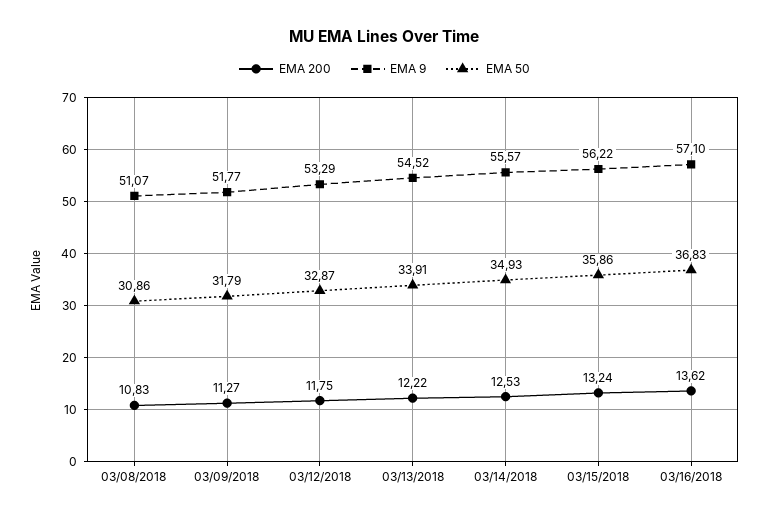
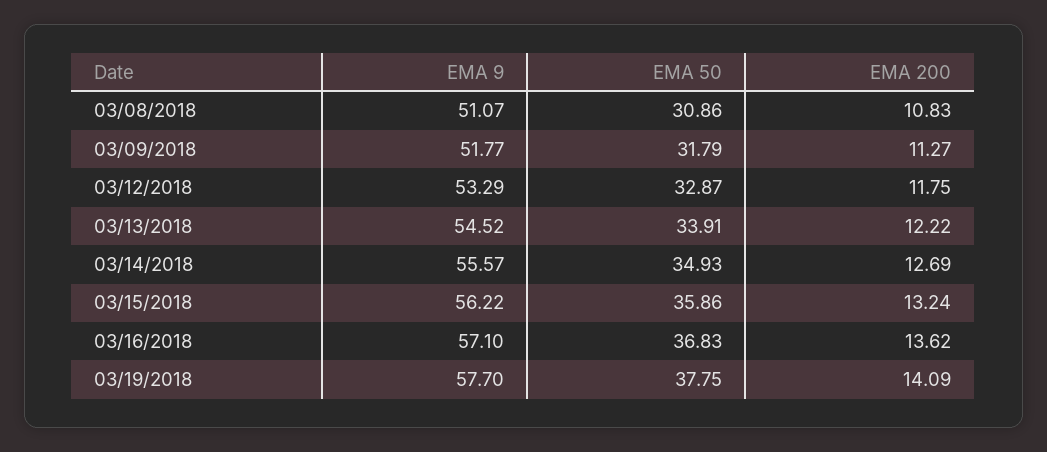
EMA 200, 03/14/2018: 12.53 -> 12.69
EMA 9, 03/19/2018: none -> 57.7
EMA 50, 03/19/2018: none -> 37.75
EMA 200, 03/19/2018: none -> 14.09

